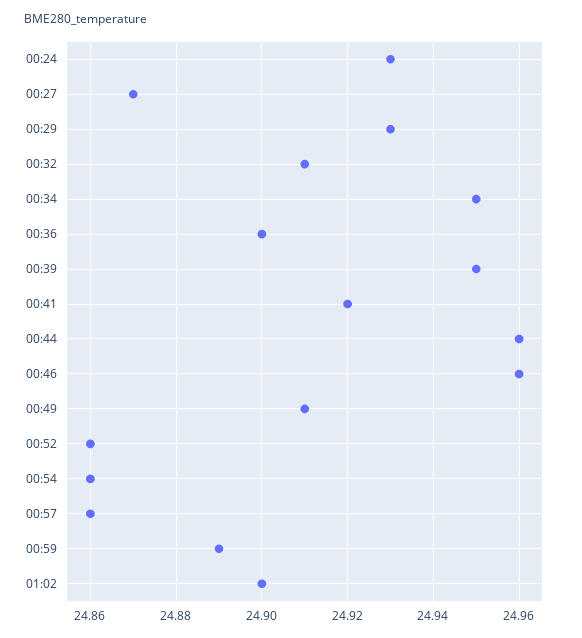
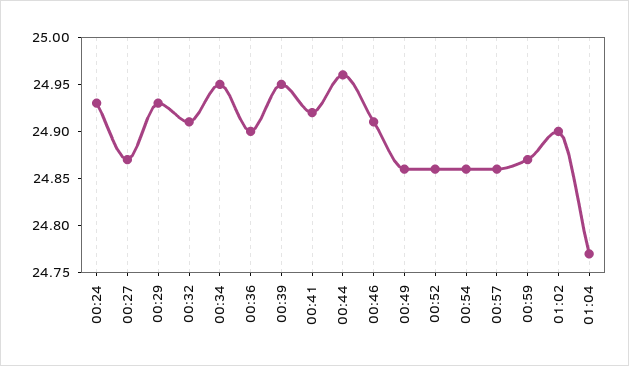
00:46: 24.96 -> 24.91
00:49: 24.91 -> 24.86
00:59: 24.89 -> 24.87
01:04: none -> 24.77

